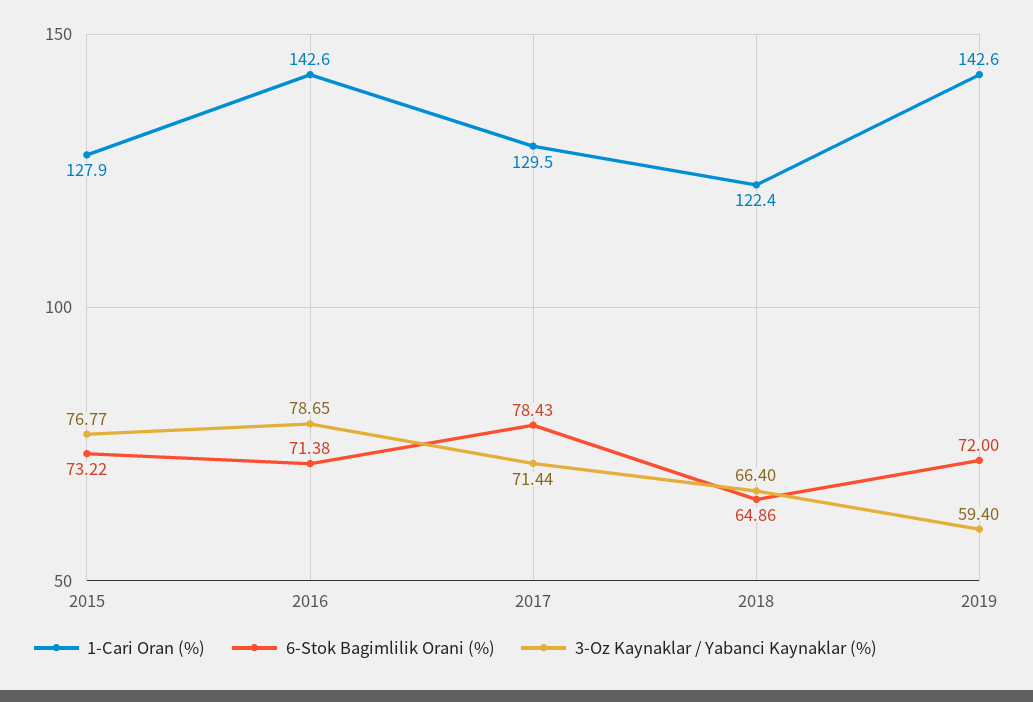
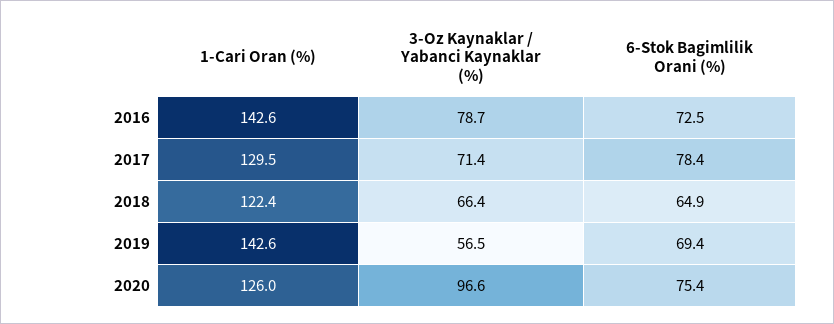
1-Cari Oran (%), 2015: 127.9 -> none
6-Stok Bagimlilik Orani (%), 2015: 73.22 -> none
3-Oz Kaynaklar / Yabanci Kaynaklar (%), 2015: 76.77 -> none
6-Stok Bagimlilik Orani (%), 2016: 71.38 -> 72.5
6-Stok Bagimlilik Orani (%), 2019: 72 -> 69.4
3-Oz Kaynaklar / Yabanci Kaynaklar (%), 2019: 59.4 -> 56.5
1-Cari Oran (%), 2020: none -> 126
3-Oz Kaynaklar / Yabanci Kaynaklar (%), 2020: none -> 96.6
6-Stok Bagimlilik Orani (%), 2020: none -> 75.4

